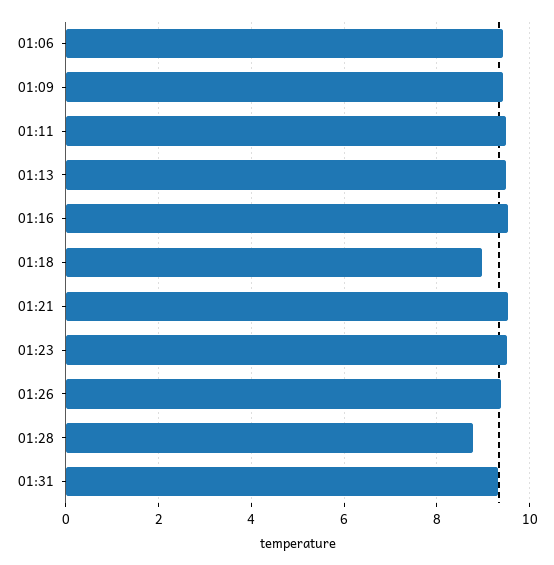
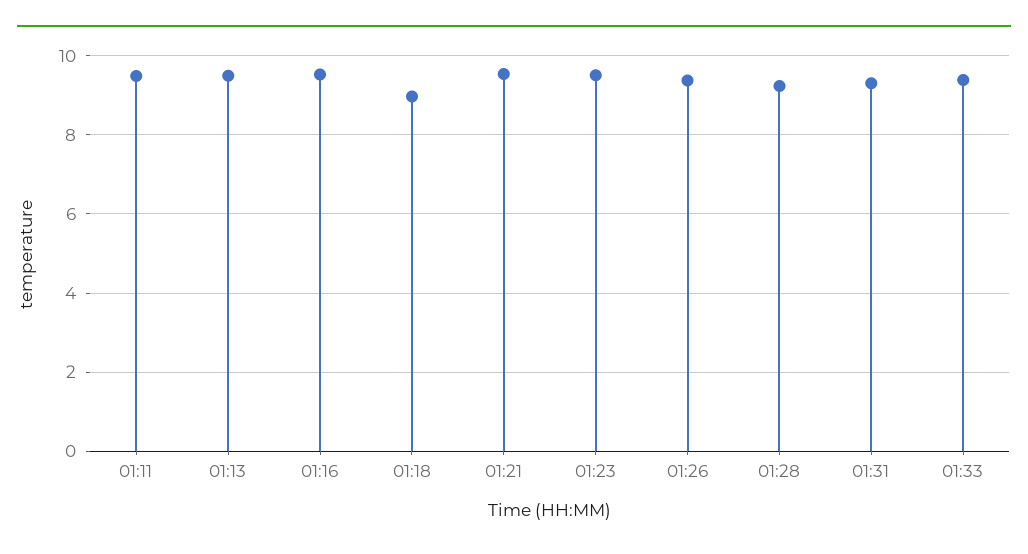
01:06: 9.4 -> none
01:09: 9.4 -> none
01:28: 8.8 -> 9.2
01:33: none -> 9.4

